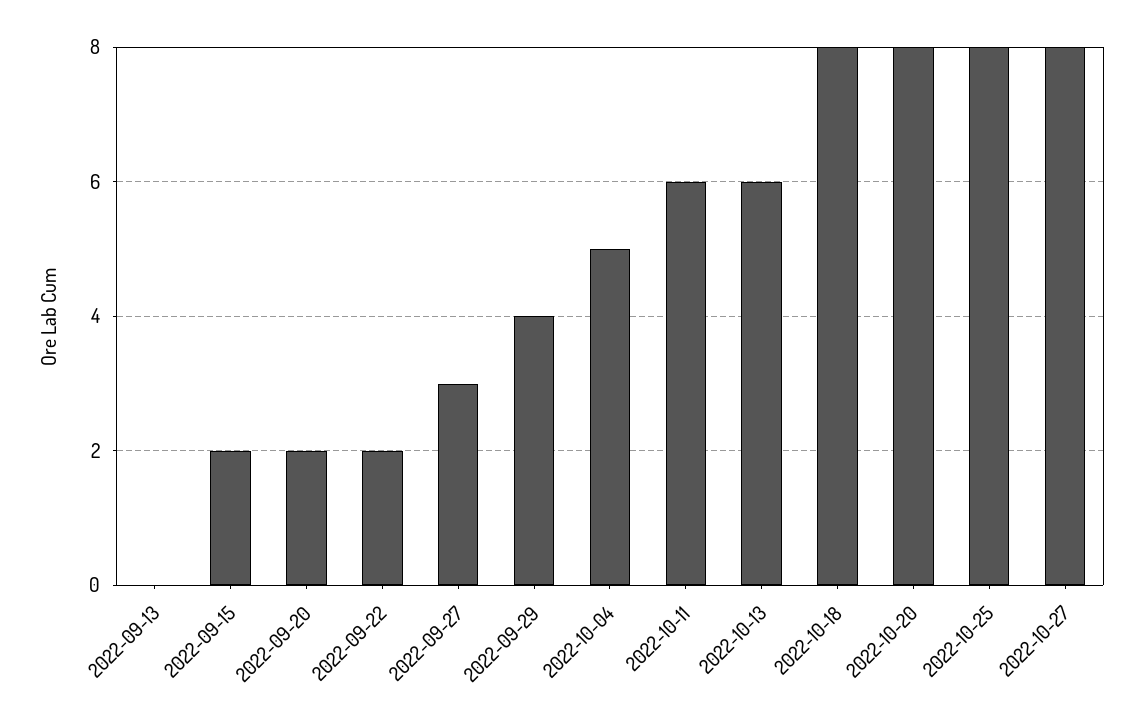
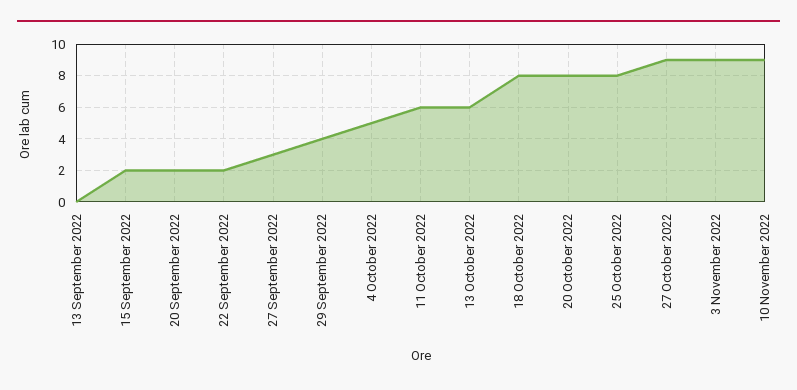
2022-10-27: 8 -> 9
3 November 2022: none -> 9
10 November 2022: none -> 9

